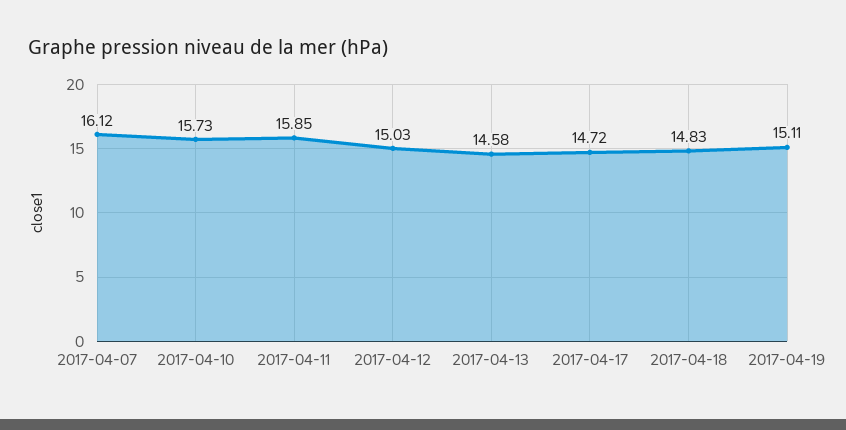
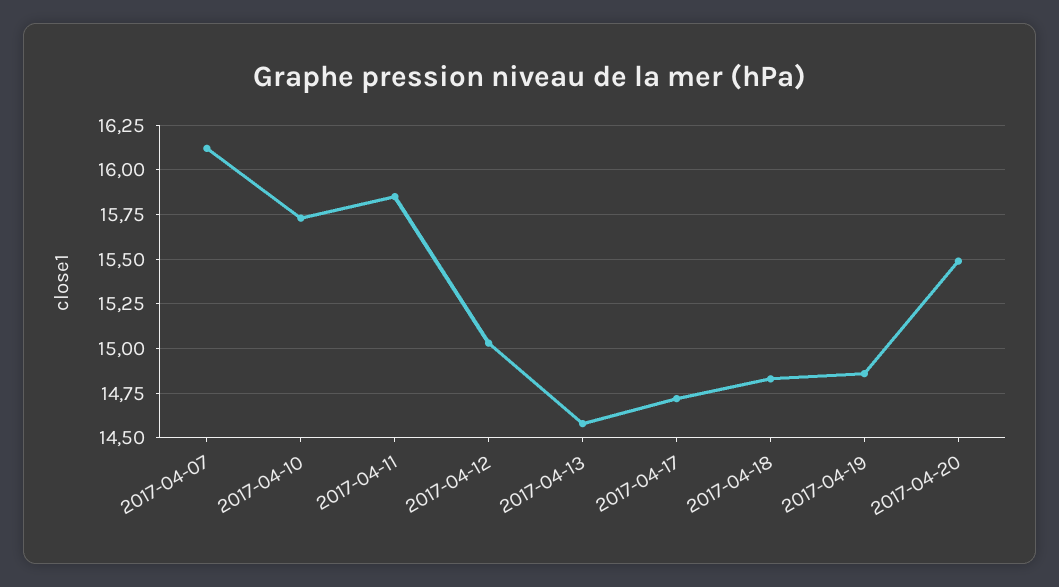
2017-04-19: 15.11 -> 14.85
2017-04-20: none -> 15.5

